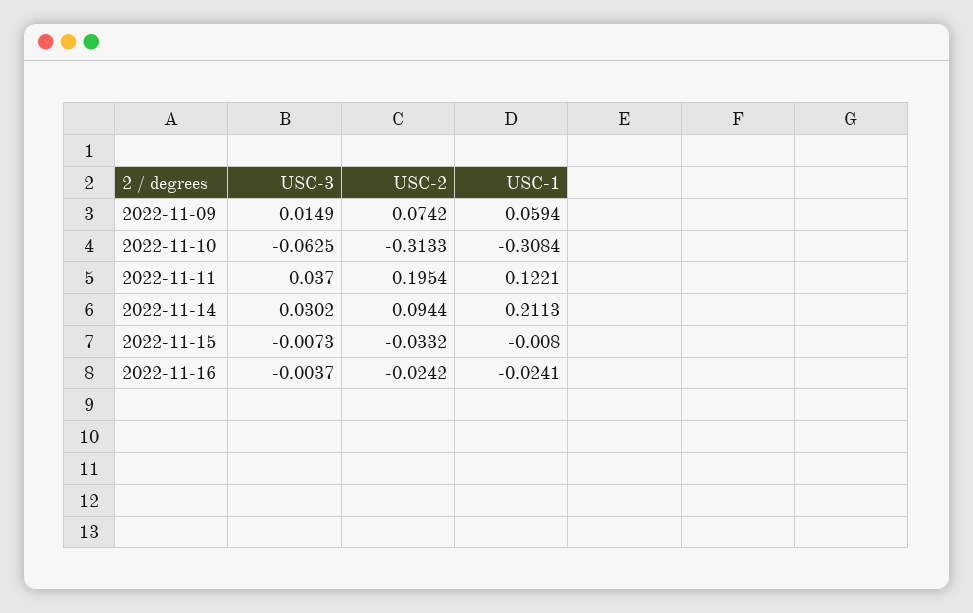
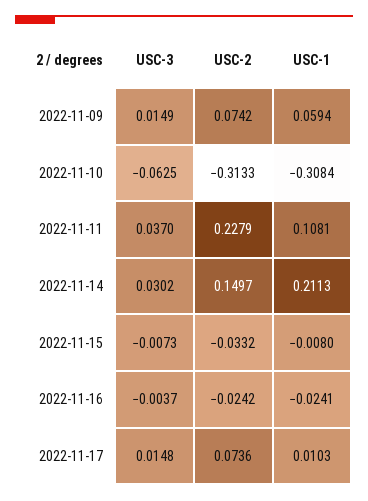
USC-2, 2022-11-11: 0.1954 -> 0.2279
USC-1, 2022-11-11: 0.1221 -> 0.1081
USC-2, 2022-11-14: 0.0944 -> 0.1497
USC-3, 2022-11-17: none -> 0.0148
USC-2, 2022-11-17: none -> 0.0736
USC-1, 2022-11-17: none -> 0.0103

